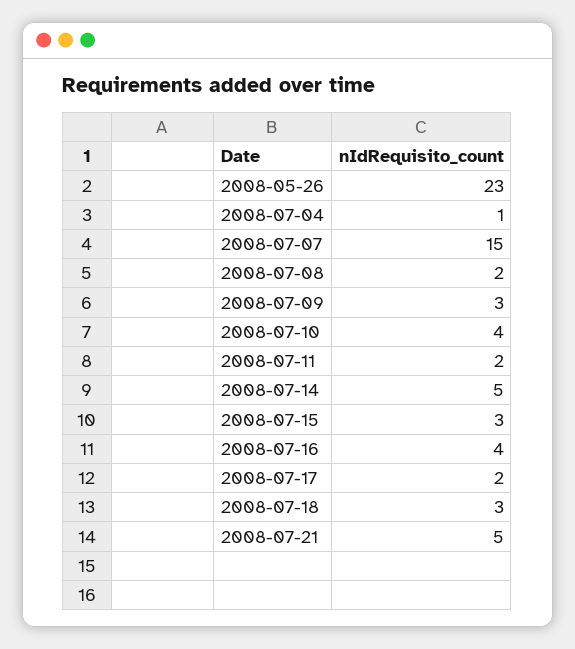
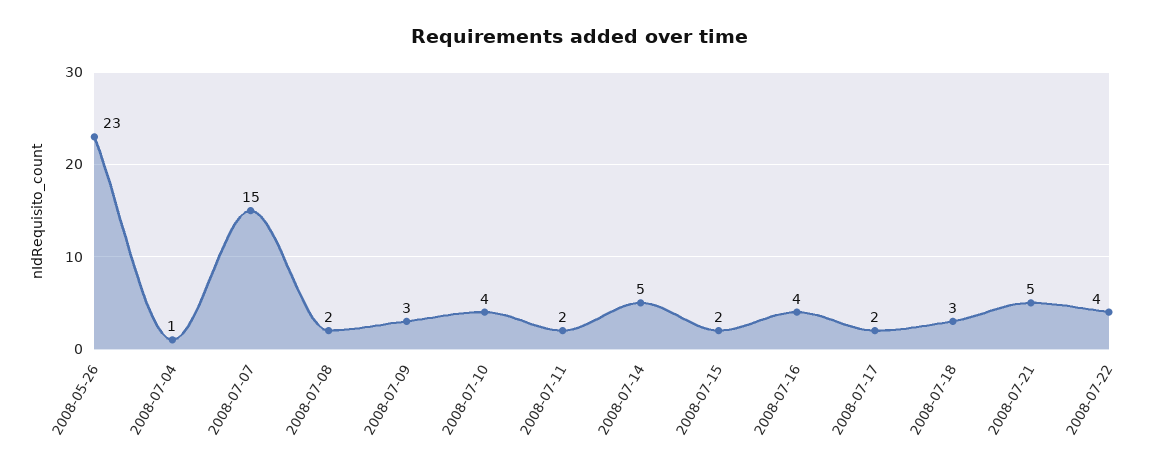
2008-07-15: 3 -> 2
2008-07-22: none -> 4

